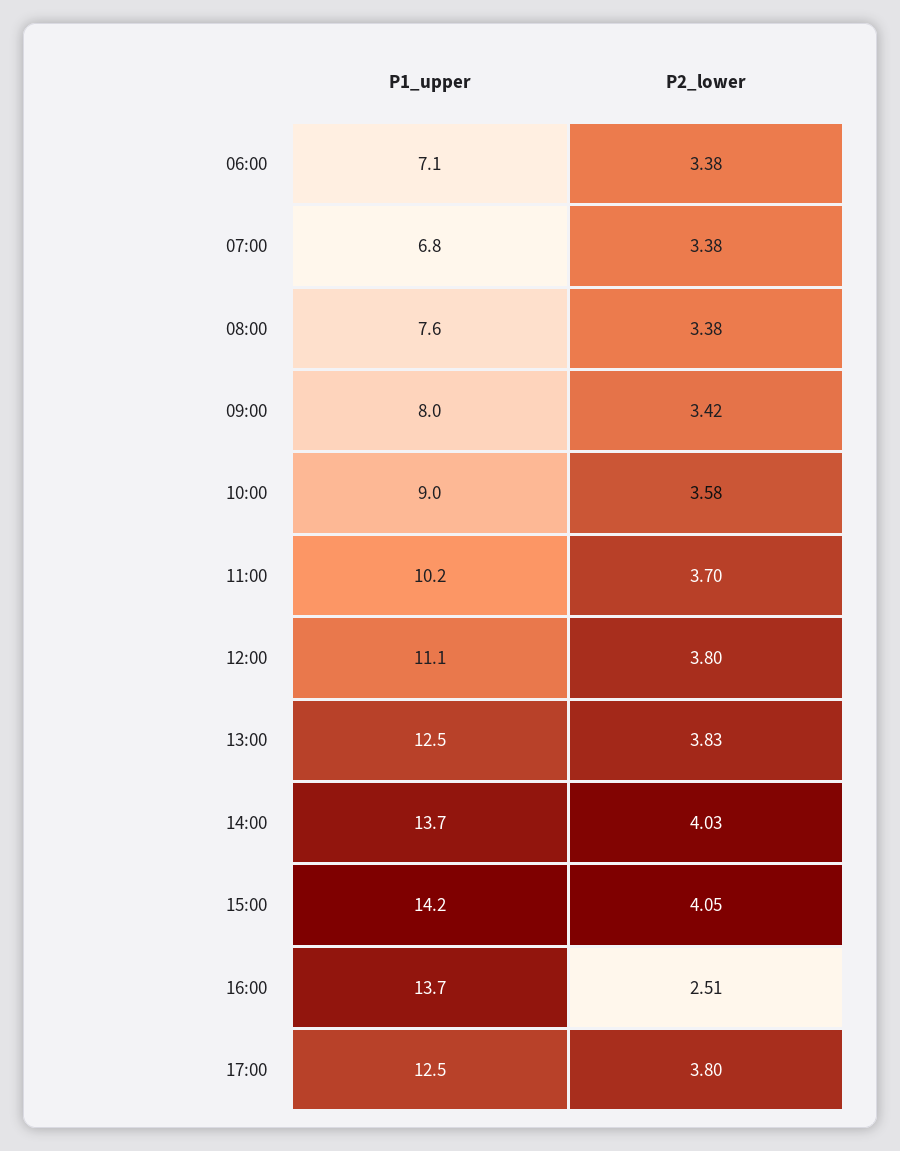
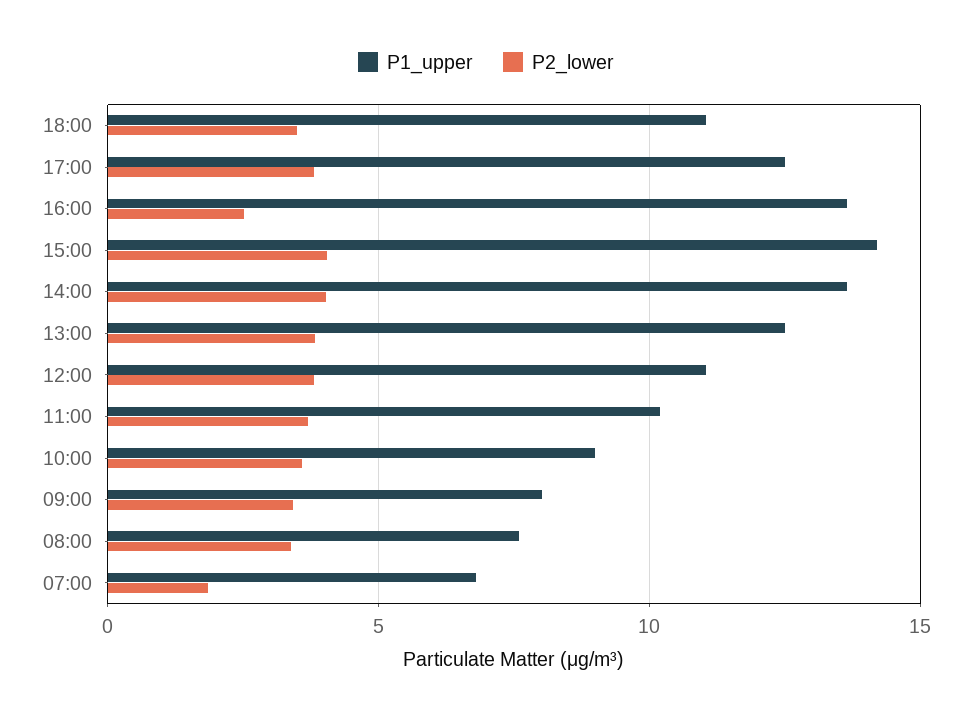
P1_upper, 06:00: 7.1 -> none
P2_lower, 06:00: 3.38 -> none
P2_lower, 07:00: 3.38 -> 2
P1_upper, 18:00: none -> 11
P2_lower, 18:00: none -> 3.5

